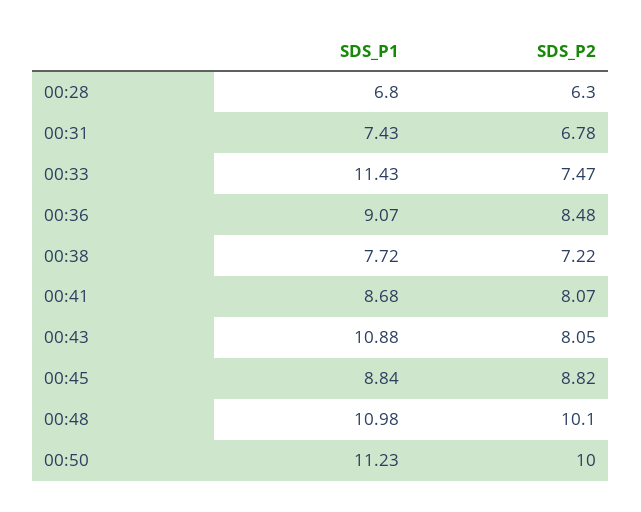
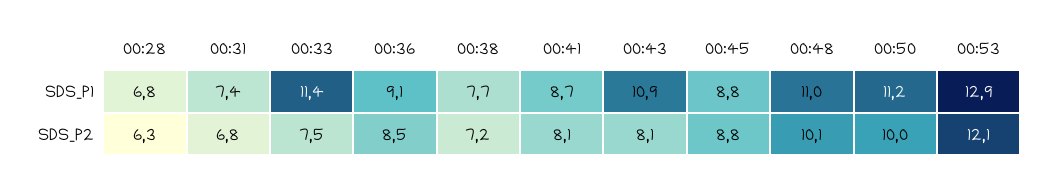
SDS_P1, 00:53: none -> 12.9
SDS_P2, 00:53: none -> 12.1

